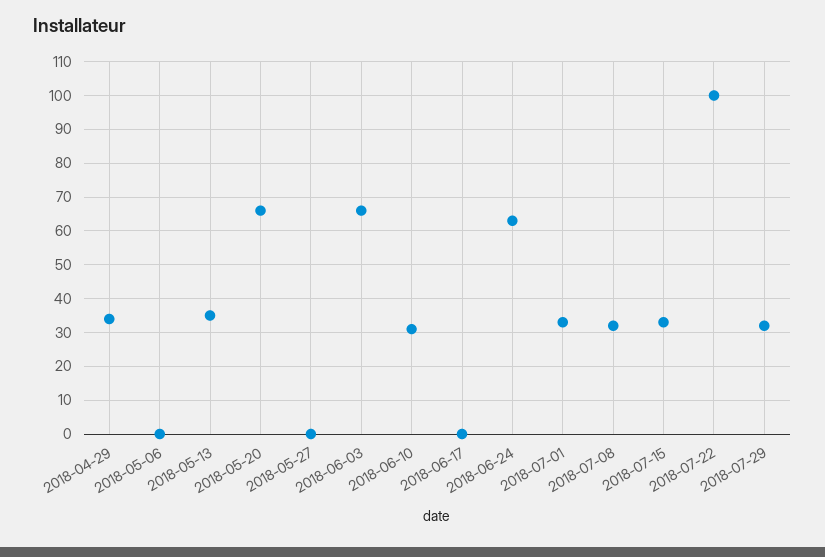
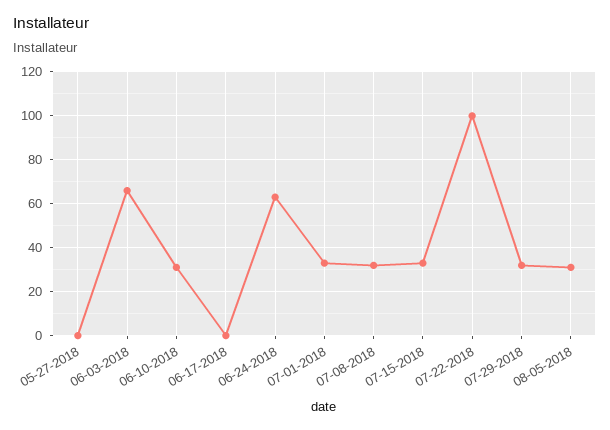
2018-04-29: 35 -> none
2018-05-06: 0 -> none
2018-05-13: 35 -> none
2018-05-20: 65 -> none
08-05-2018: none -> 30

